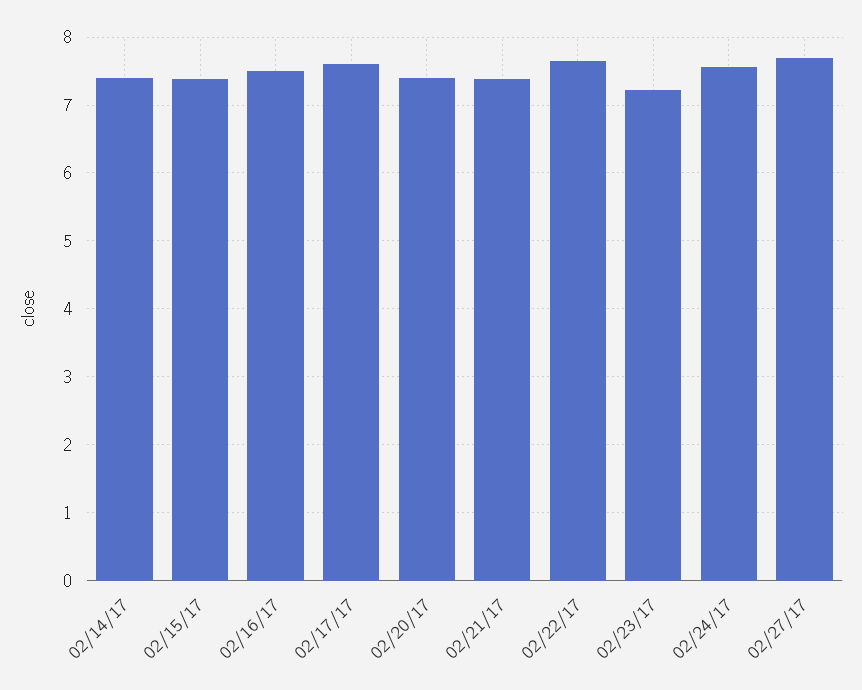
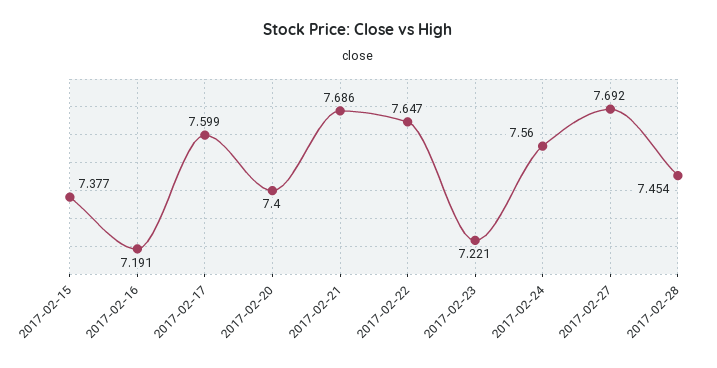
02/14/17: 7.4 -> none
02/16/17: 7.5 -> 7.191
02/21/17: 7.4 -> 7.686
2017-02-28: none -> 7.454

